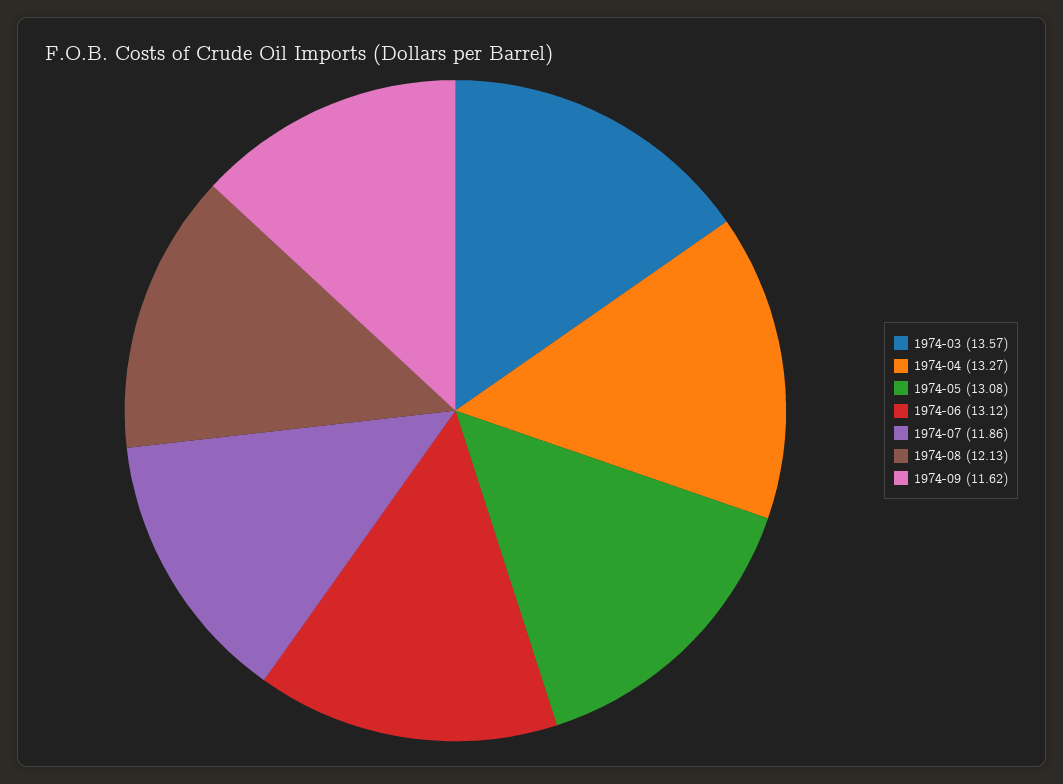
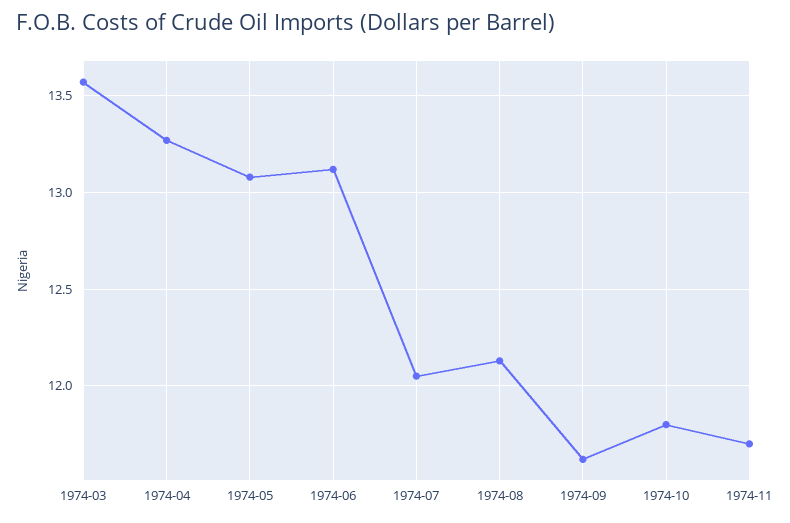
1974-07: 11.86 -> 12.05
1974-10: none -> 11.8
1974-11: none -> 11.7

